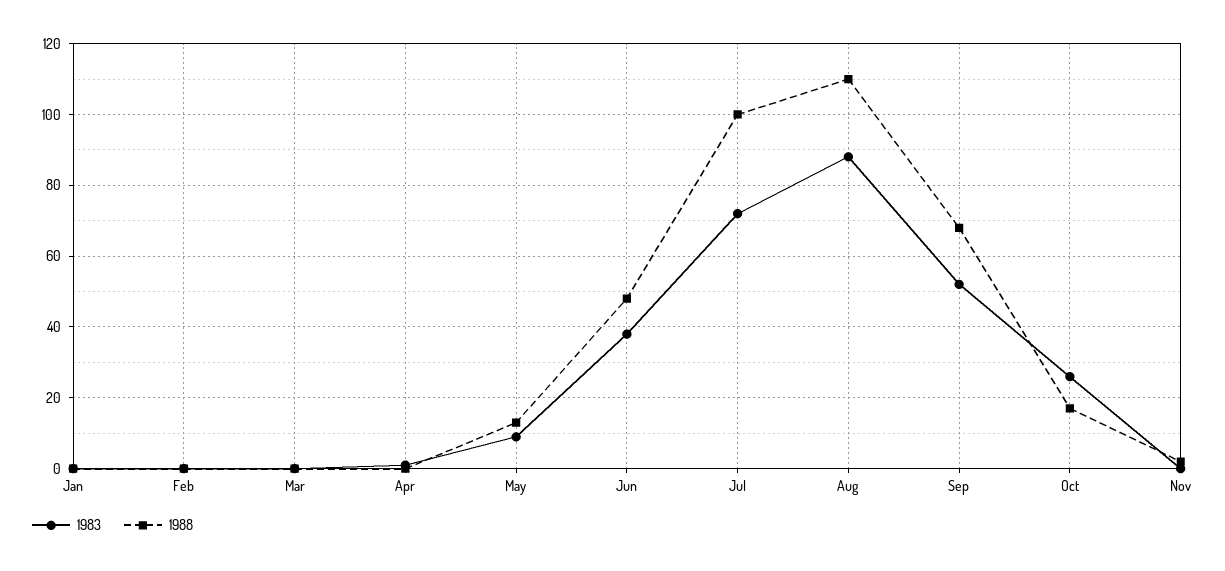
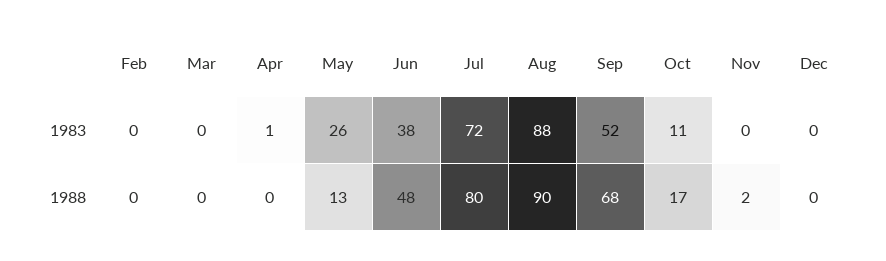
1983, Jan: 0 -> none
1988, Jan: 0 -> none
1983, May: 10 -> 26
1988, Jul: 100 -> 80
1988, Aug: 110 -> 90
1983, Oct: 25 -> 11
1983, Dec: none -> 0
1988, Dec: none -> 0

